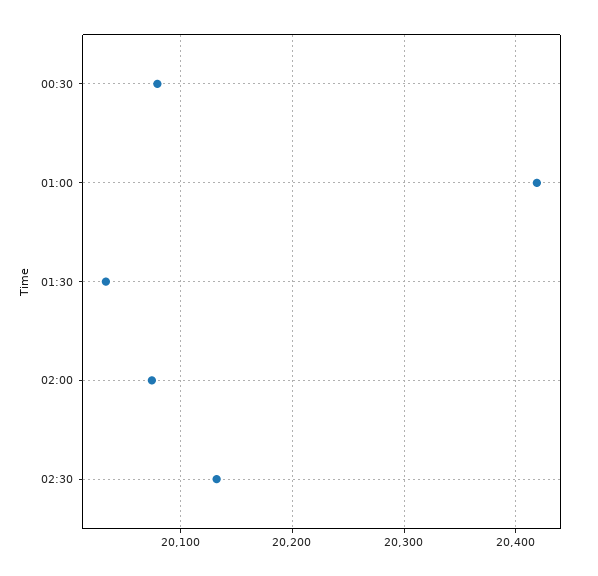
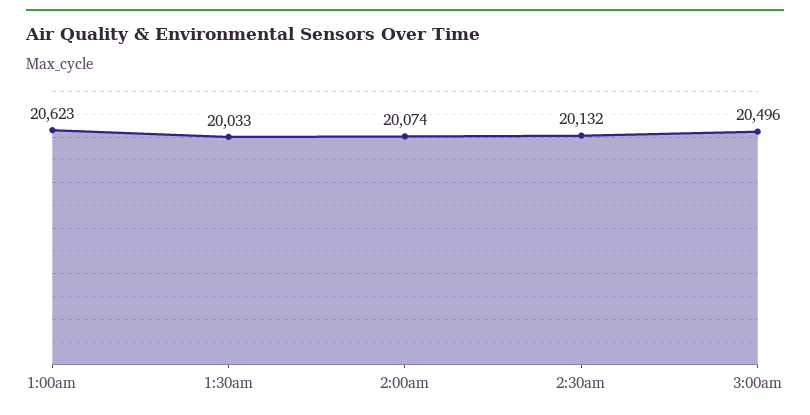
00:30: 20080 -> none
01:00: 20420 -> 20623
3:00am: none -> 20496

